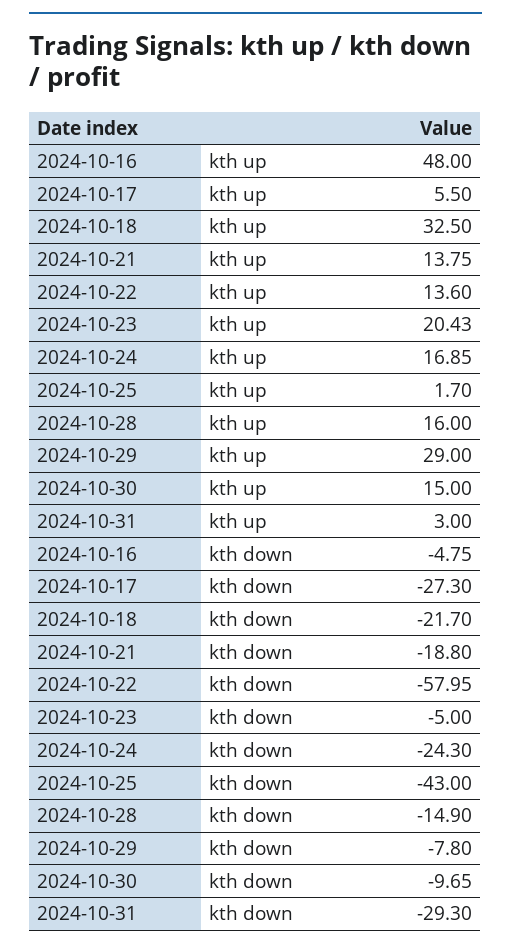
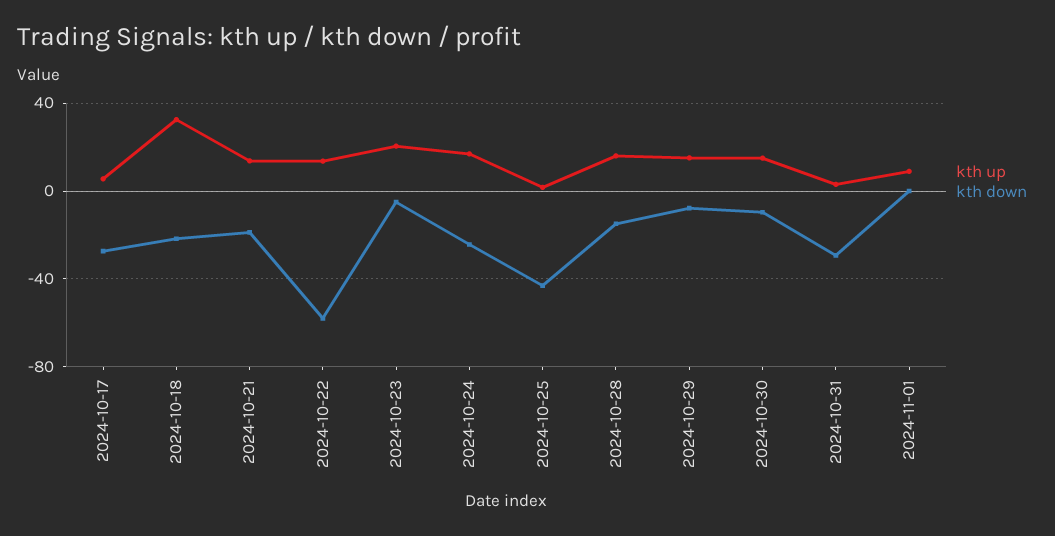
kth up, 2024-10-16: 48 -> none
kth up, 2024-10-29: 29 -> 15
kth down, 2024-10-16: -4.75 -> none
kth up, 2024-11-01: none -> 10
kth down, 2024-11-01: none -> 0

